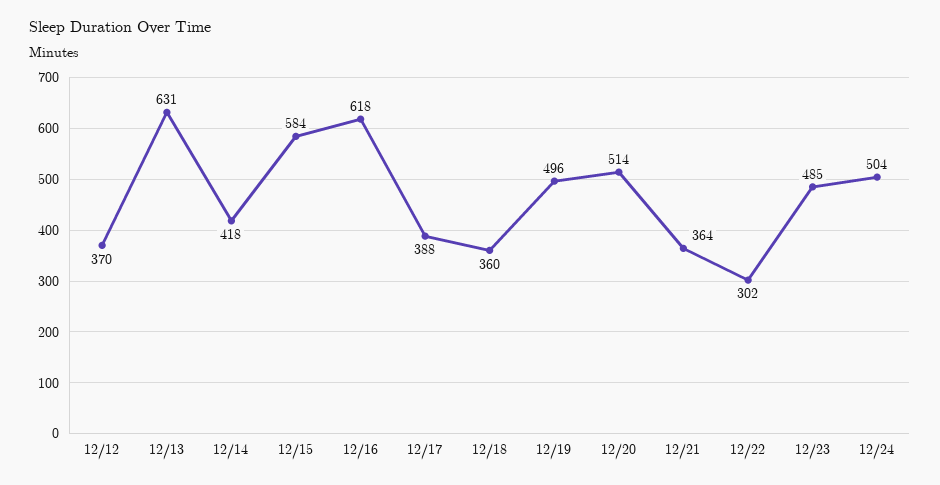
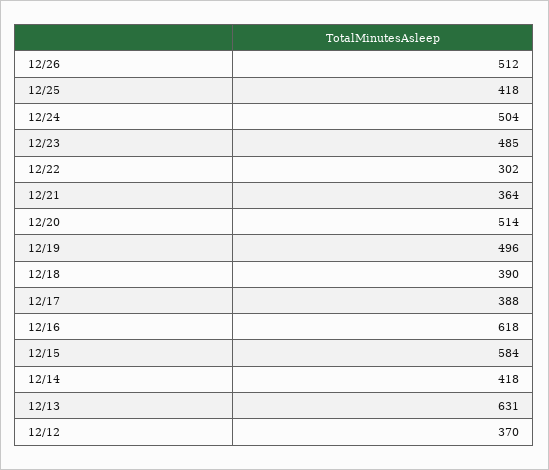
12/18: 360 -> 390
12/26: none -> 512
12/25: none -> 418

